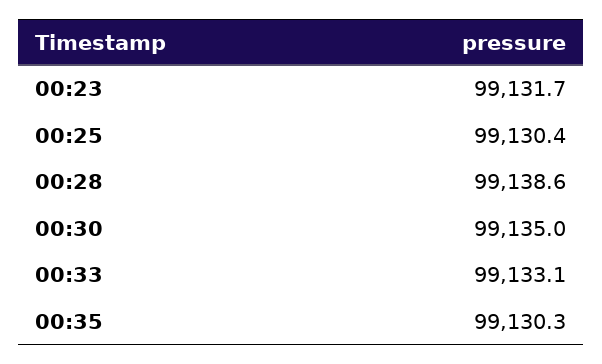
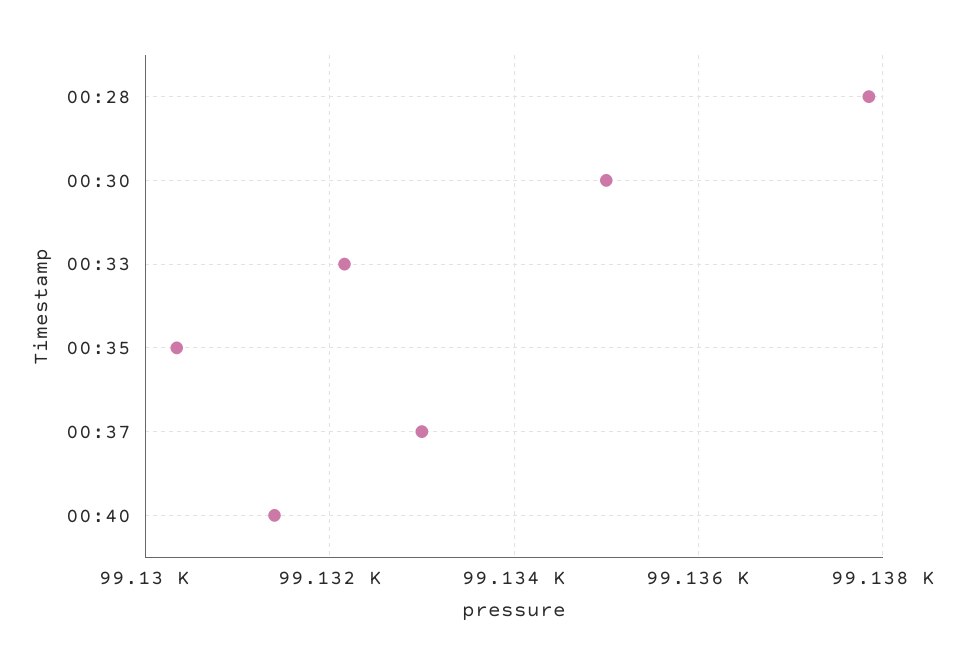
00:23: 99131.7 -> none
00:25: 99130.4 -> none
00:28: 99138.6 -> 99137.8
00:33: 99133.1 -> 99132.2
00:37: none -> 99133
00:40: none -> 99131.4

